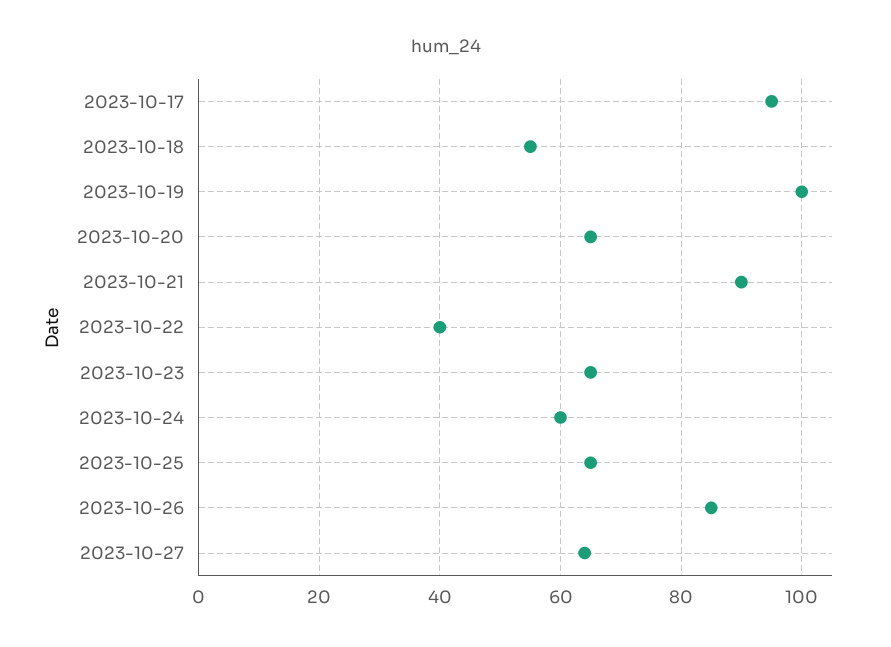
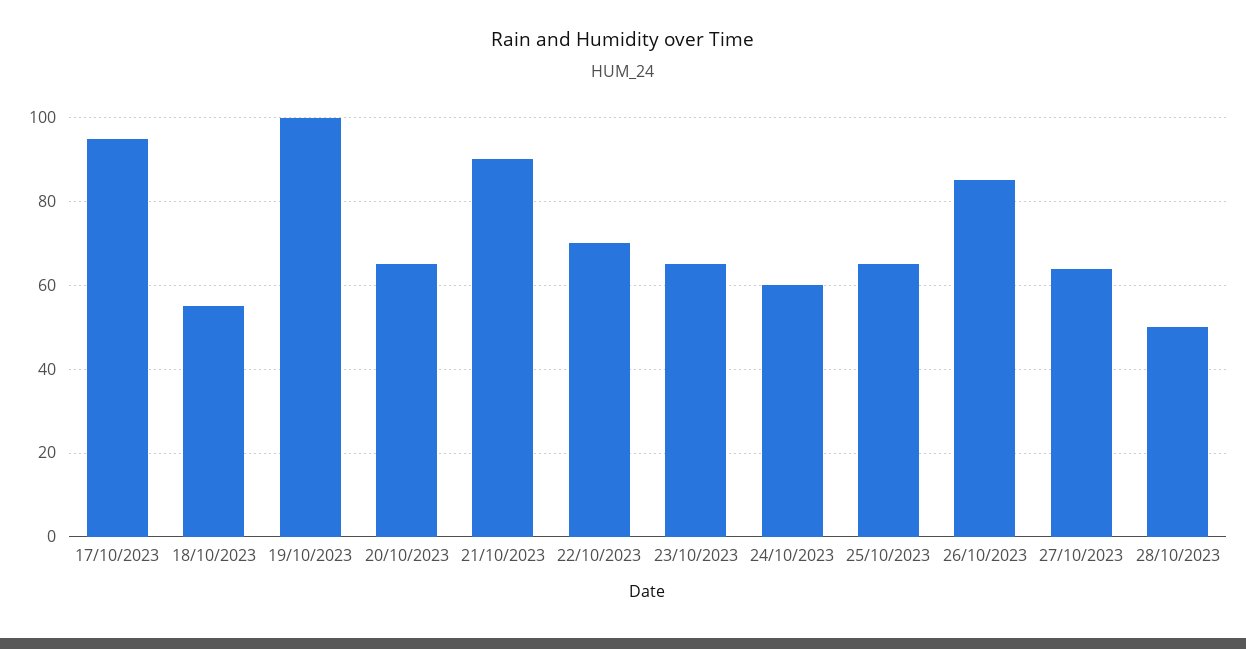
2023-10-22: 40 -> 70
28/10/2023: none -> 50

